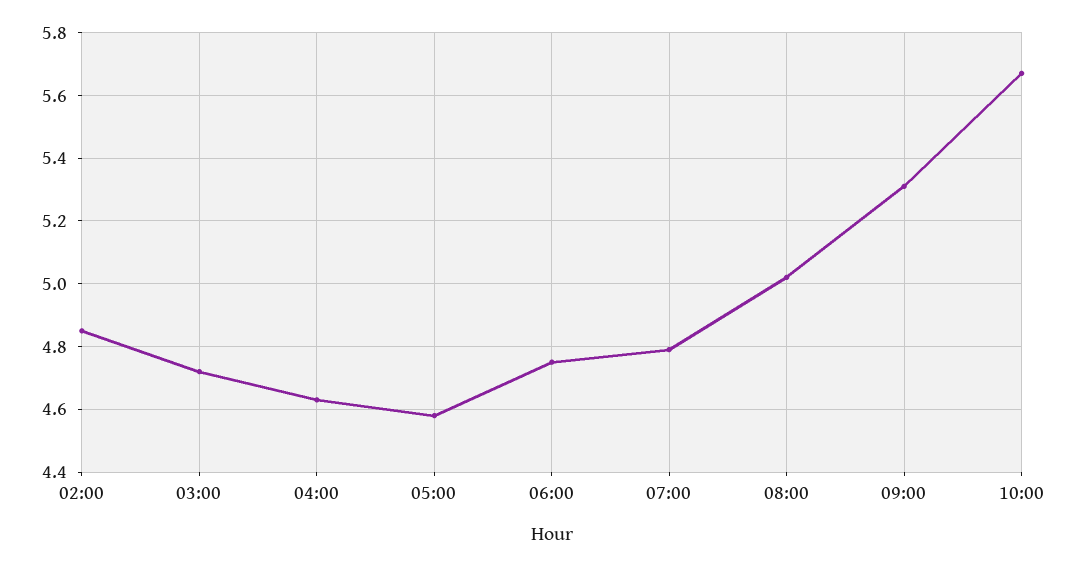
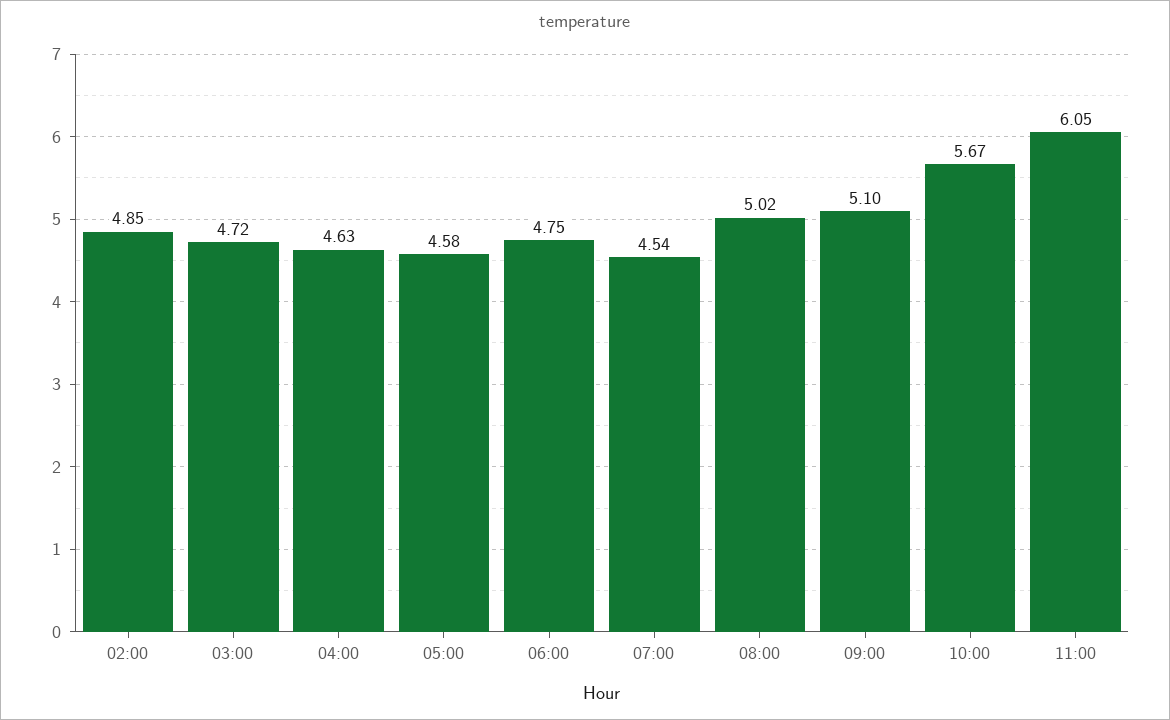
07:00: 4.8 -> 4.54
09:00: 5.3 -> 5.1
11:00: none -> 6.05

